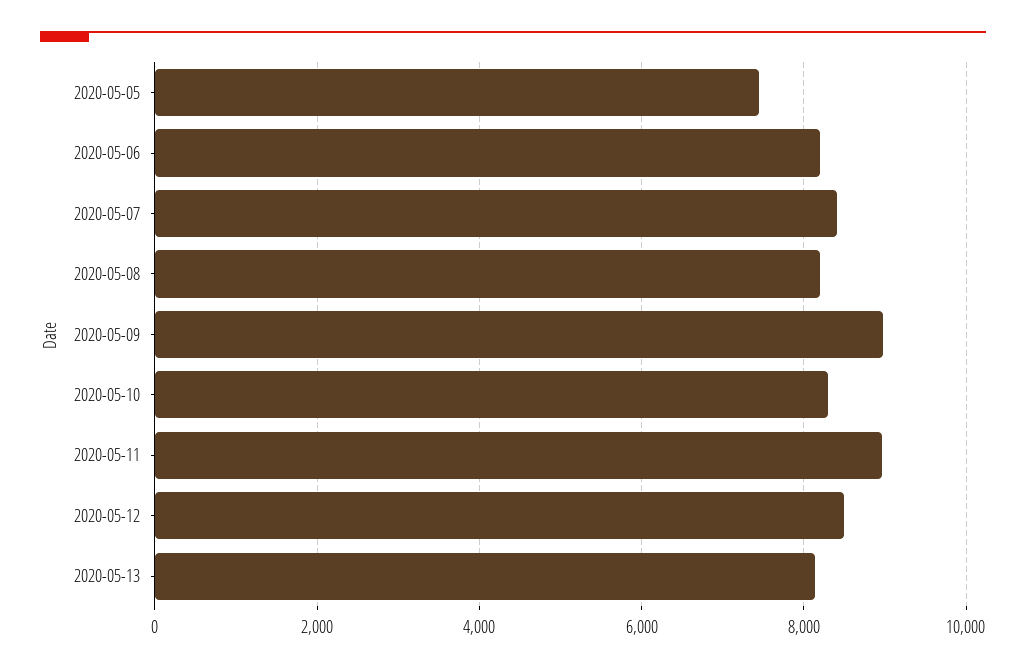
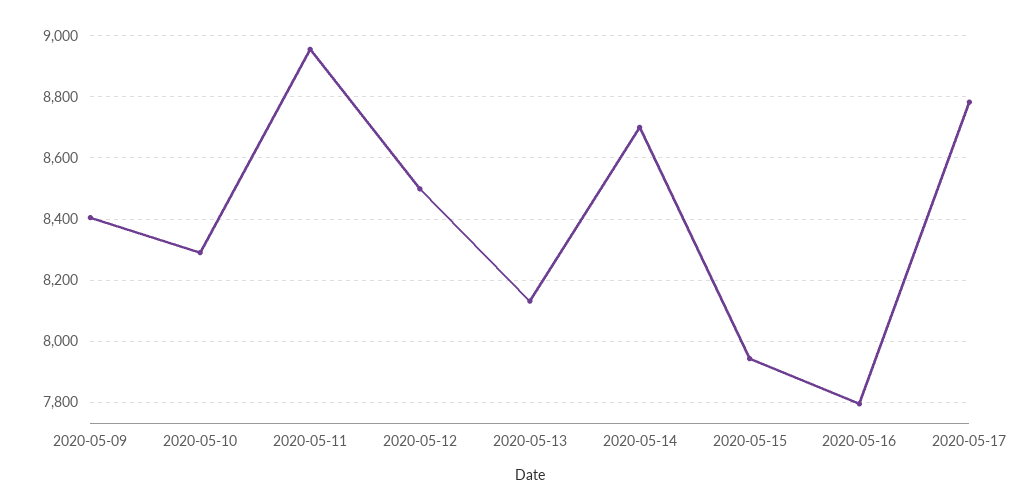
2020-05-05: 7400 -> none
2020-05-06: 8200 -> none
2020-05-07: 8400 -> none
2020-05-08: 8200 -> none
2020-05-09: 9000 -> 8400
2020-05-14: none -> 8700
2020-05-15: none -> 7940
2020-05-16: none -> 7800
2020-05-17: none -> 8780

